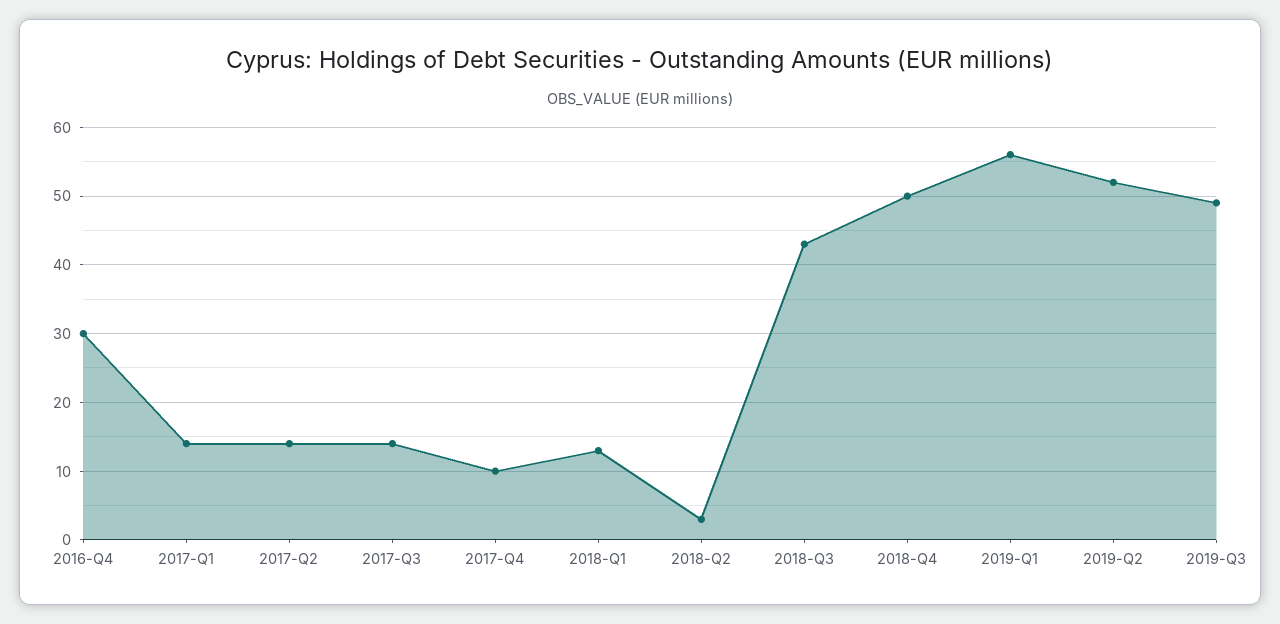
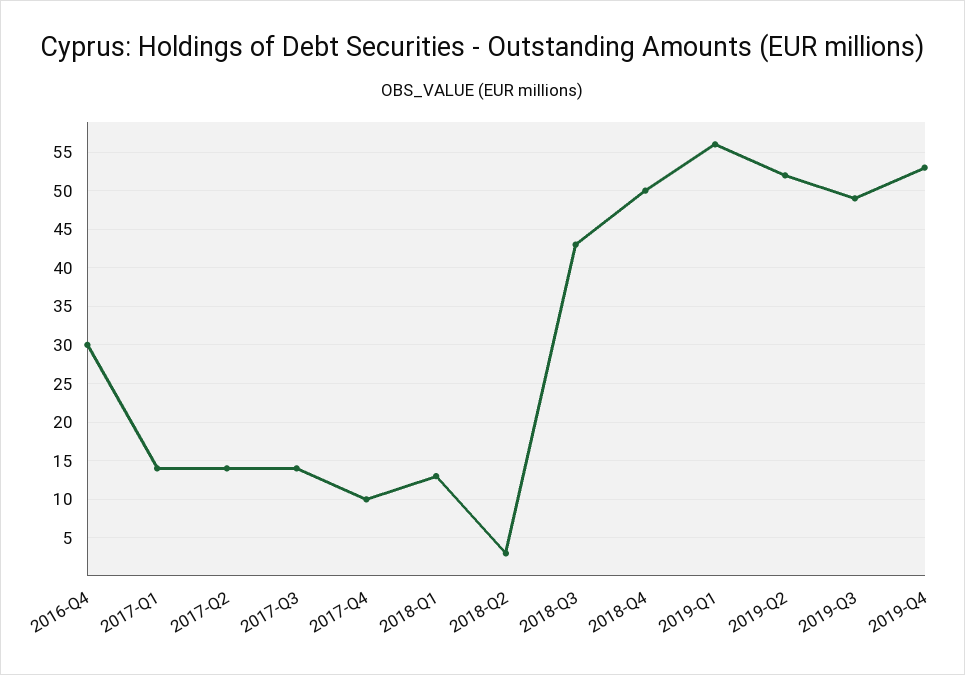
2019-Q4: none -> 53

